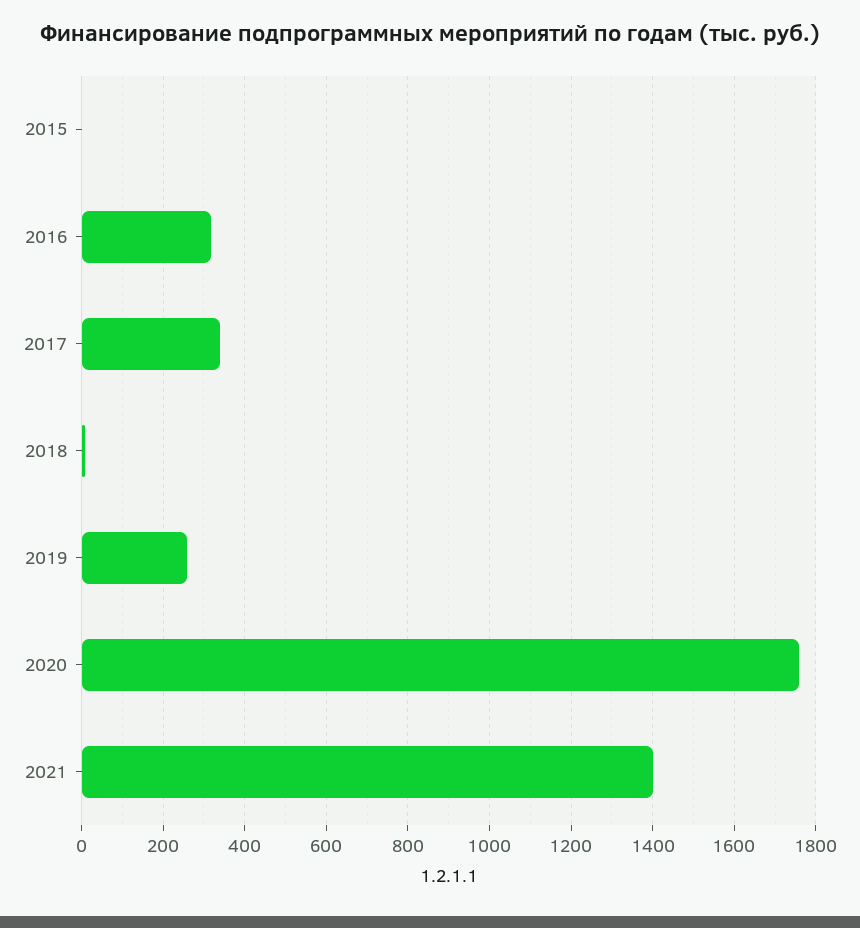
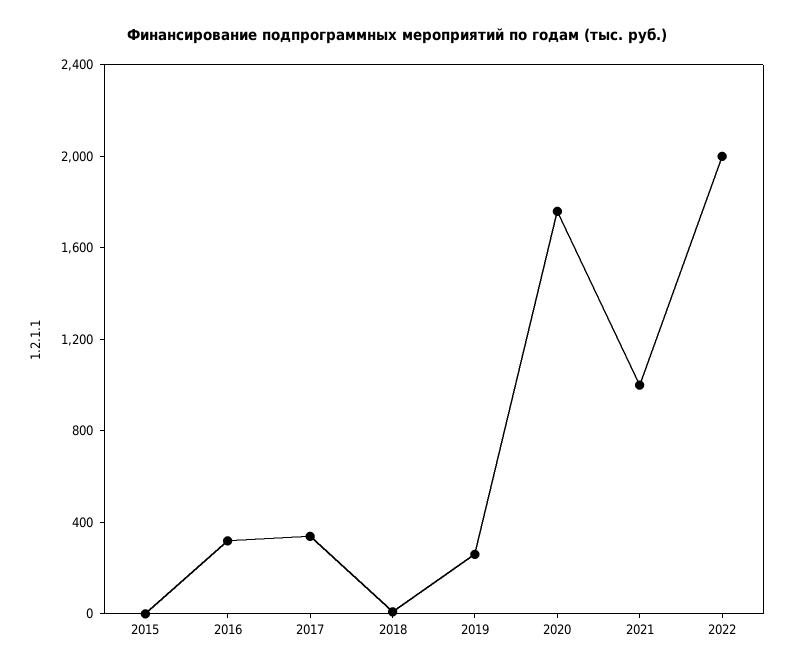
2021: 1400 -> 1000
2022: none -> 2000

